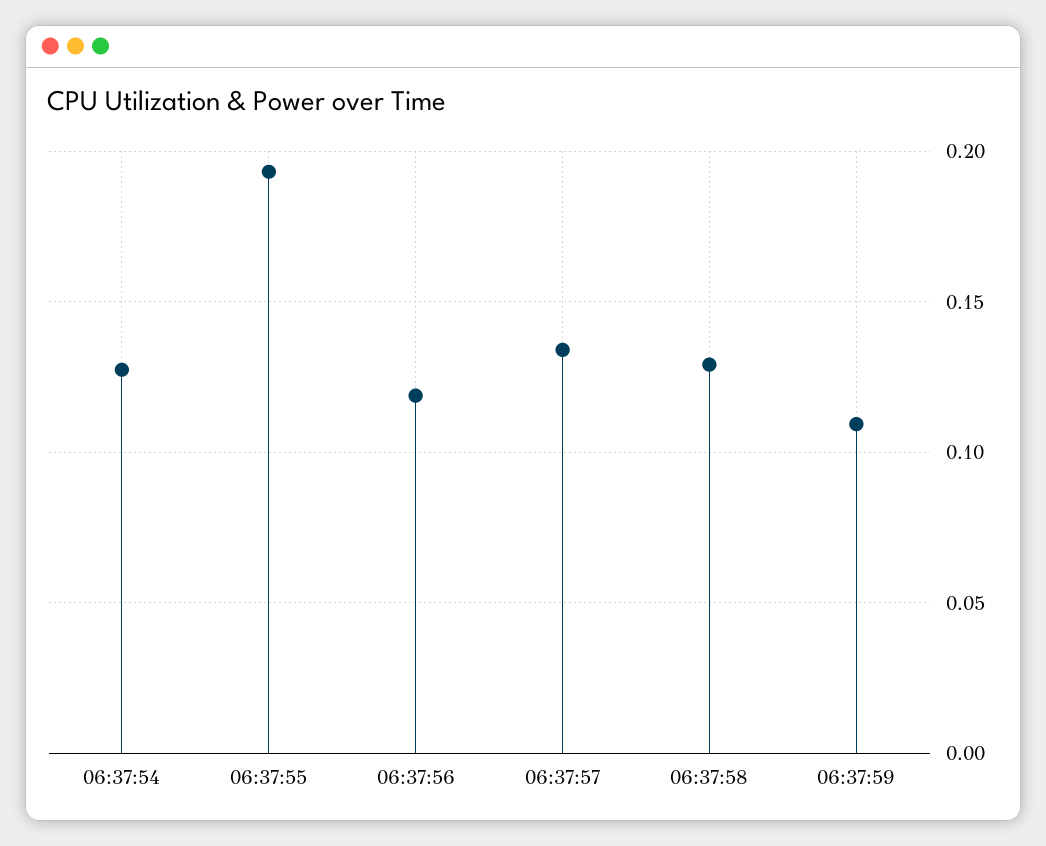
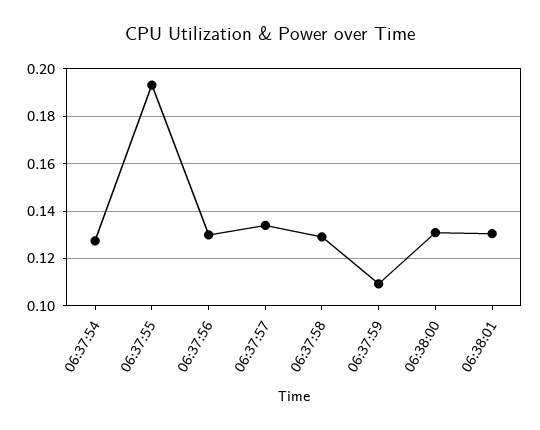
06:37:56: 0.12 -> 0.13
06:38:00: none -> 0.13
06:38:01: none -> 0.13

